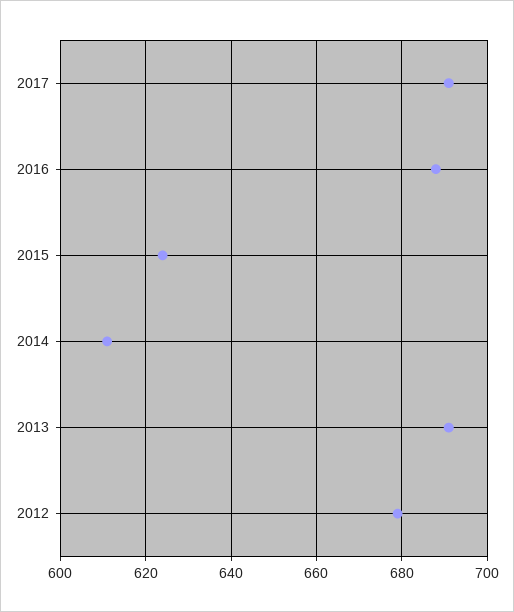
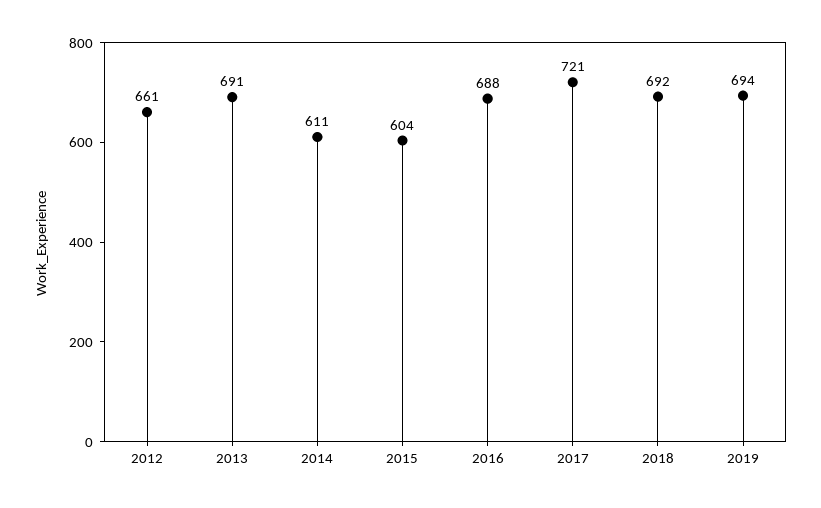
2017: 690 -> 721
2015: 625 -> 604
2012: 680 -> 661
2018: none -> 692
2019: none -> 694

